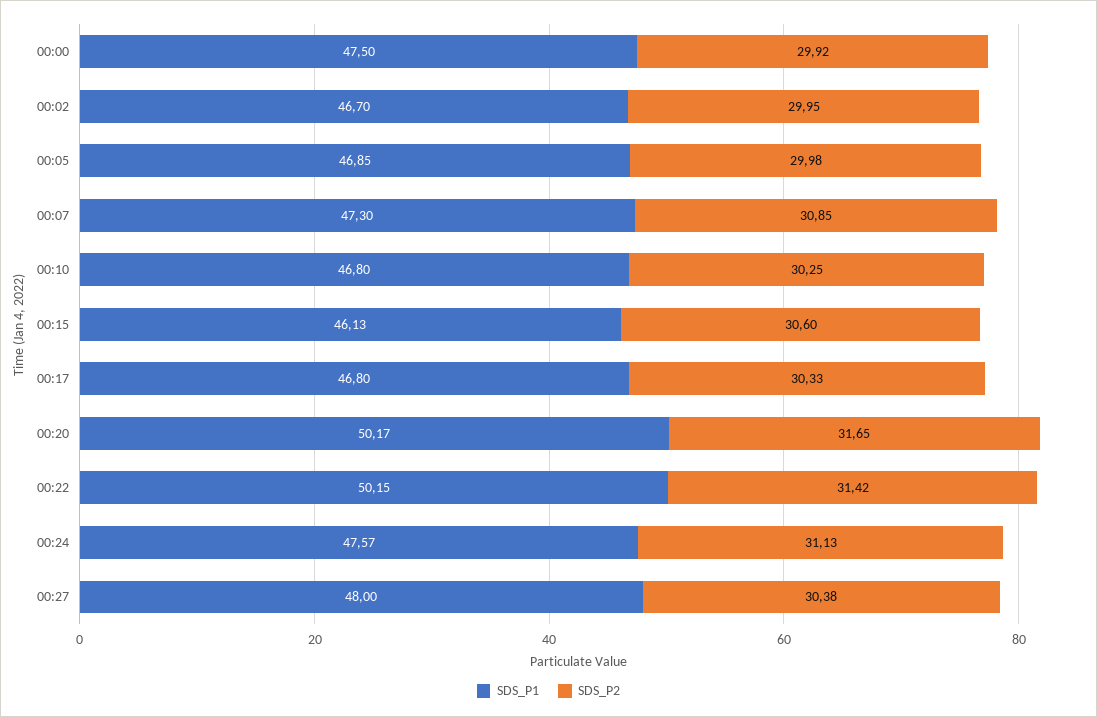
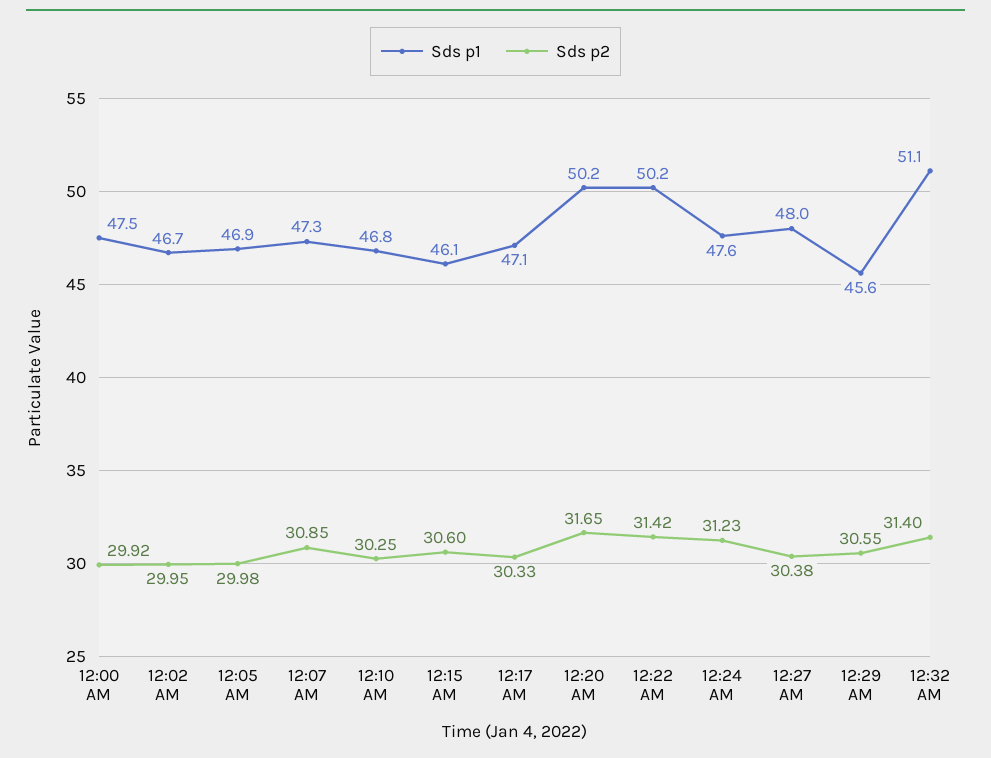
SDS_P1, 00:17: 46.8 -> 47.1
SDS_P2, 00:24: 31.13 -> 31.23
SDS_P1, 12:29 AM: none -> 45.6
SDS_P2, 12:29 AM: none -> 30.55
SDS_P1, 12:32 AM: none -> 51.1
SDS_P2, 12:32 AM: none -> 31.4

